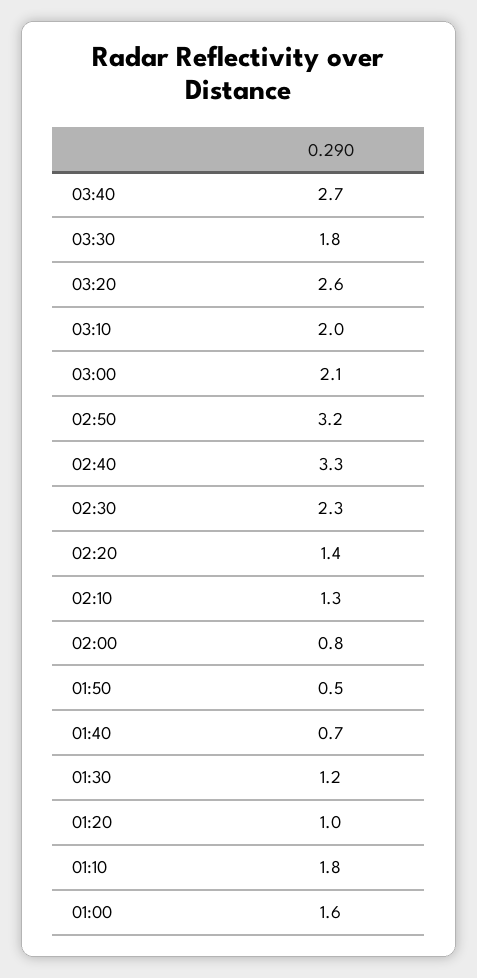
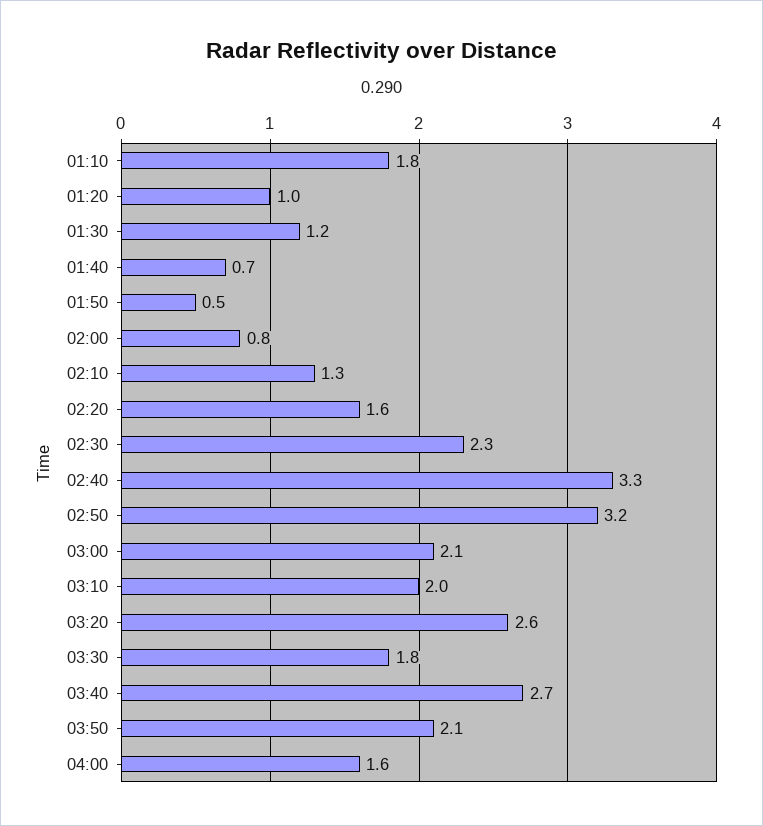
02:20: 1.4 -> 1.6
01:00: 1.6 -> none
03:50: none -> 2.1
04:00: none -> 1.6

